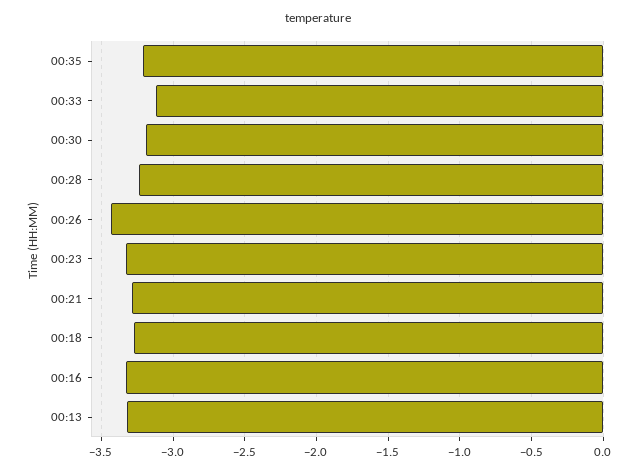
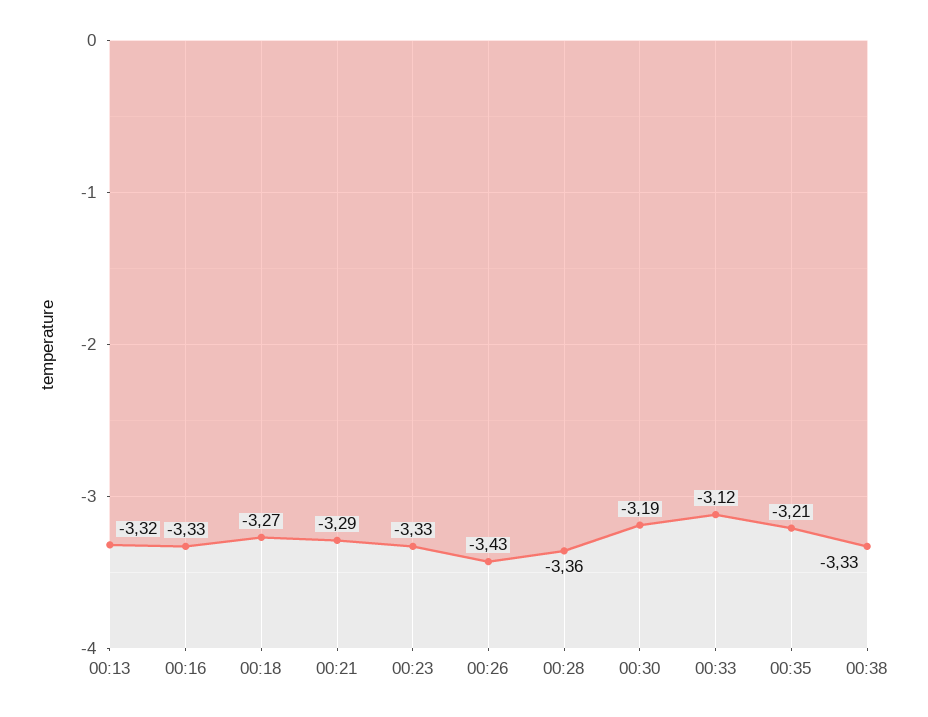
00:28: -3.25 -> -3.36
00:38: none -> -3.33

